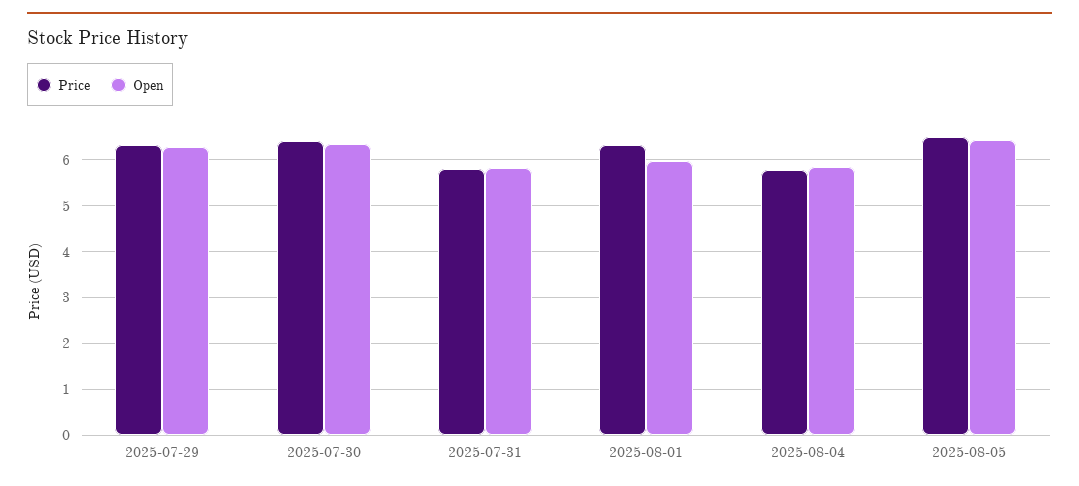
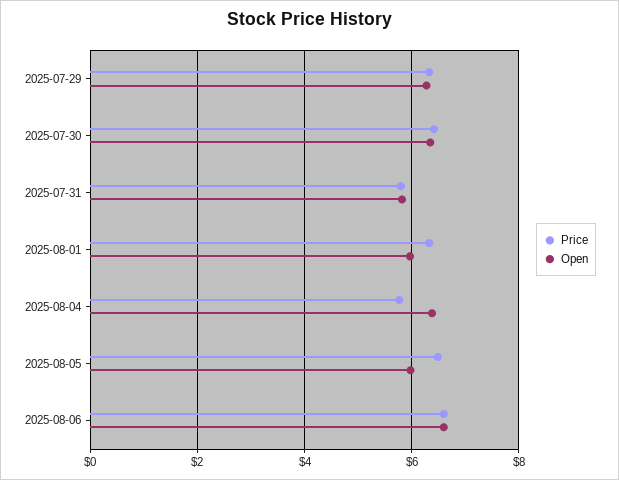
Open, 2025-08-04: 5.8 -> 6.4
Open, 2025-08-05: 6.4 -> 6
Price, 2025-08-06: none -> 6.6
Open, 2025-08-06: none -> 6.6

